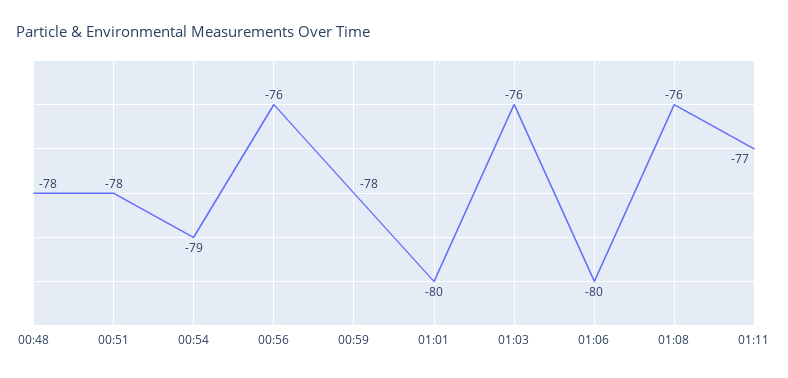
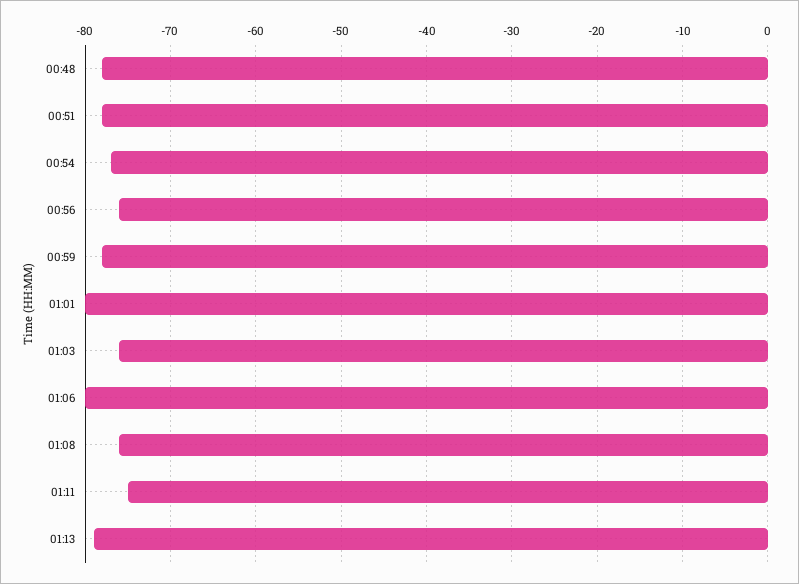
00:54: -79 -> -77
01:11: -77 -> -75
01:13: none -> -79

